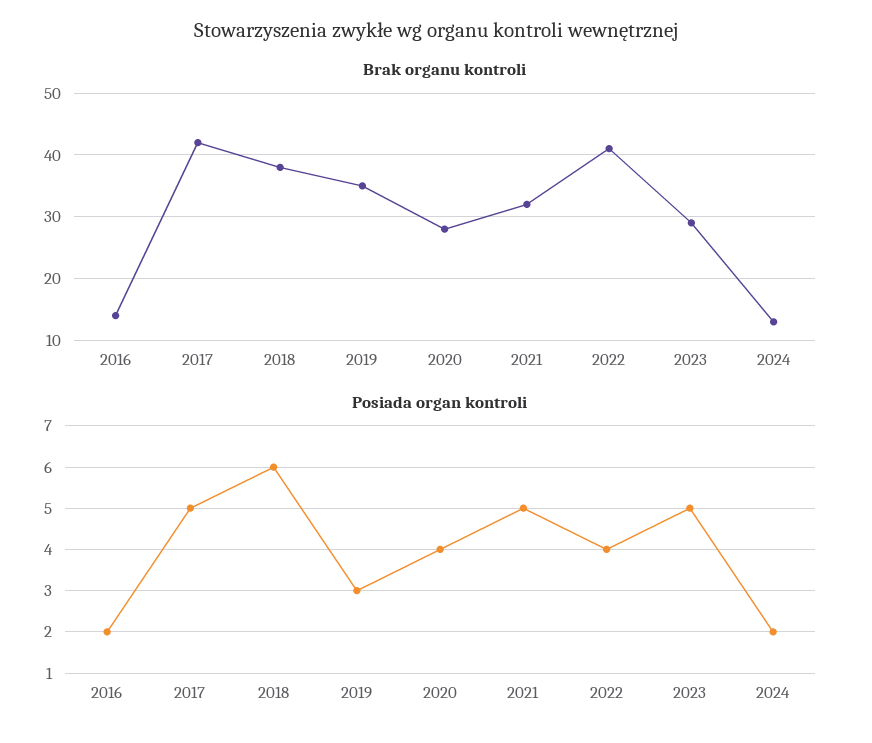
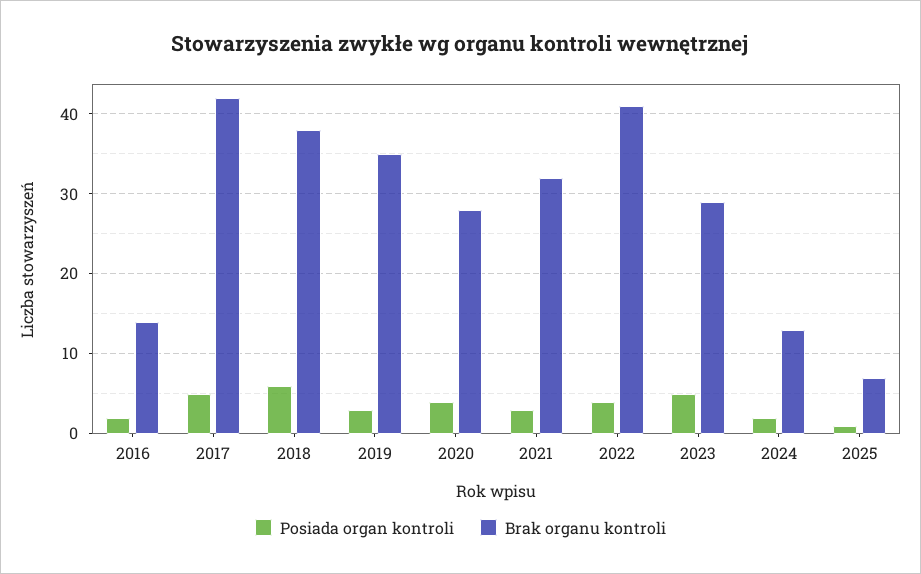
Posiada organ kontroli, 2021: 5 -> 3
Posiada organ kontroli, 2025: none -> 1
Brak organu kontroli, 2025: none -> 7

